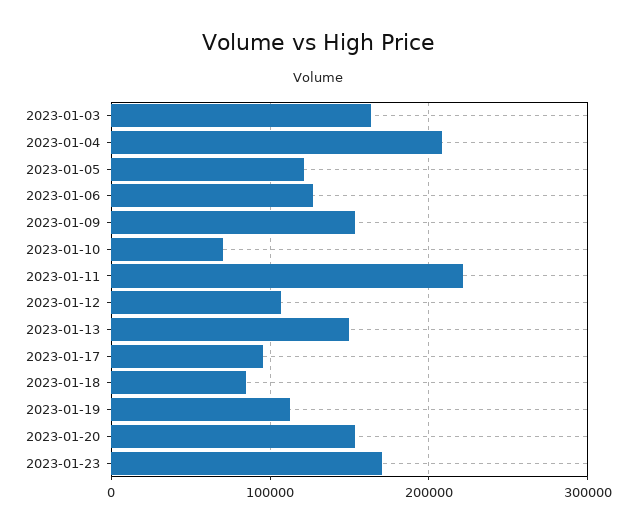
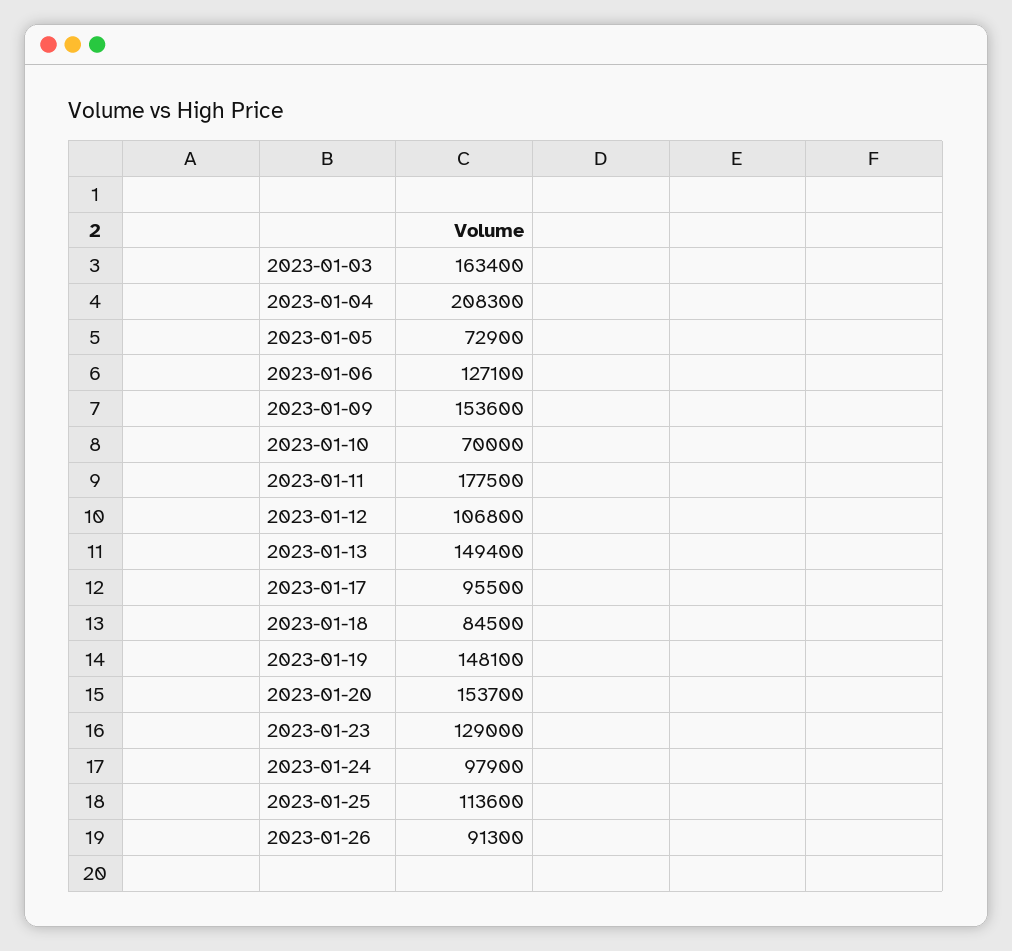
2023-01-05: 120000 -> 72900
2023-01-11: 220000 -> 177500
2023-01-19: 110000 -> 148100
2023-01-23: 170000 -> 129000
2023-01-24: none -> 97900
2023-01-25: none -> 113600
2023-01-26: none -> 91300

